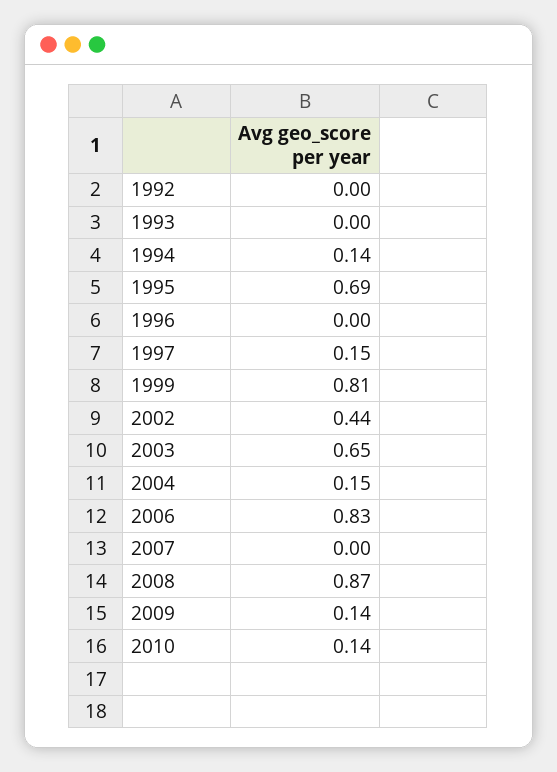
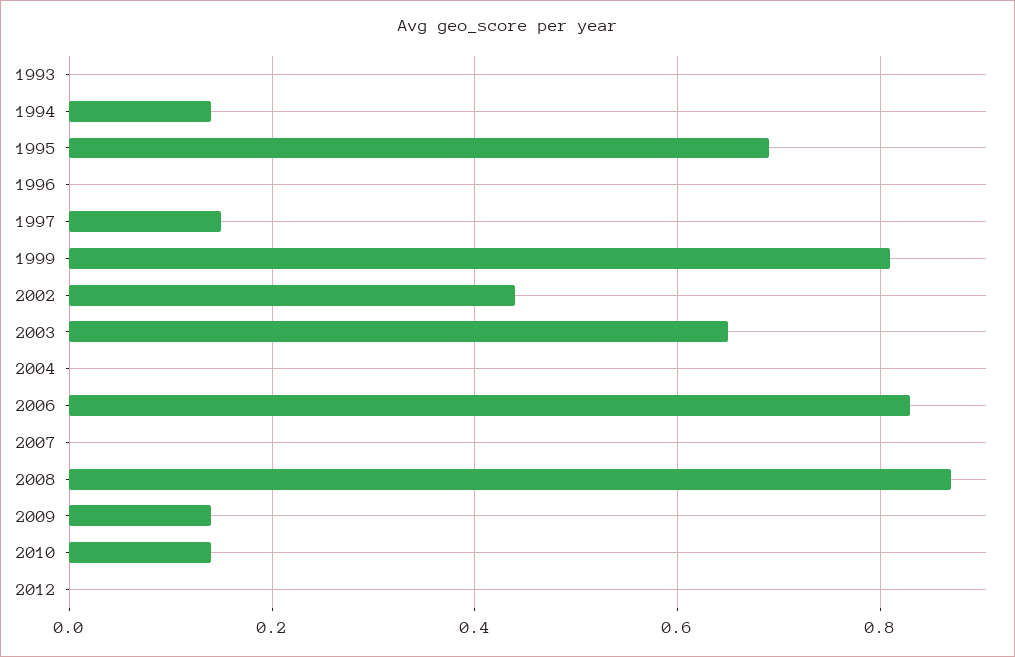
1992: 0 -> none
2004: 0.15 -> 0
2012: none -> 0

